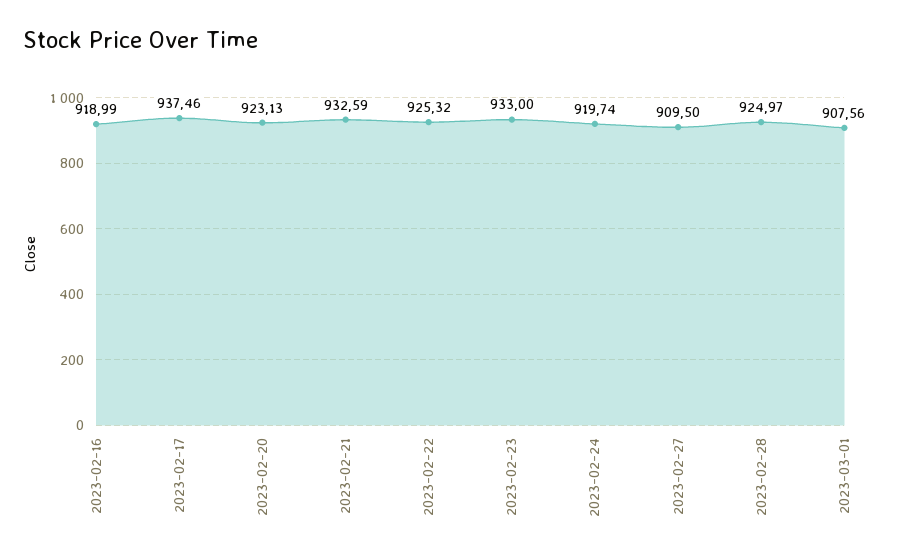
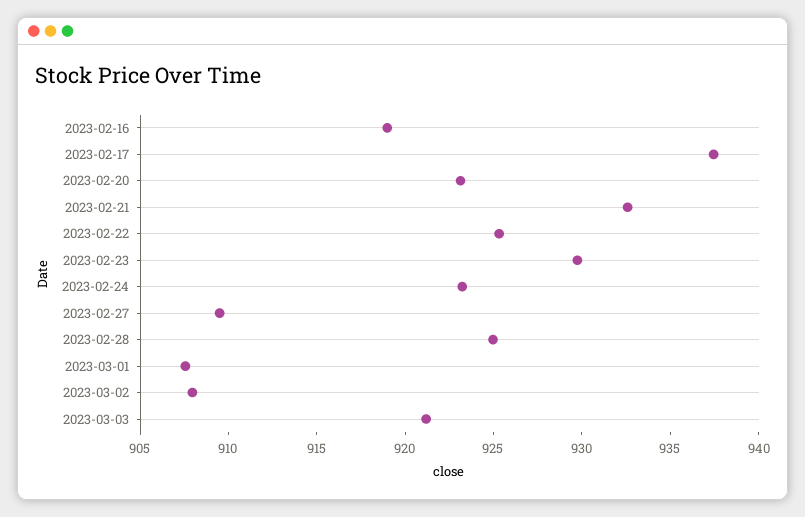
2023-02-23: 933 -> 930
2023-02-24: 919.74 -> 923
2023-03-02: none -> 908
2023-03-03: none -> 921

